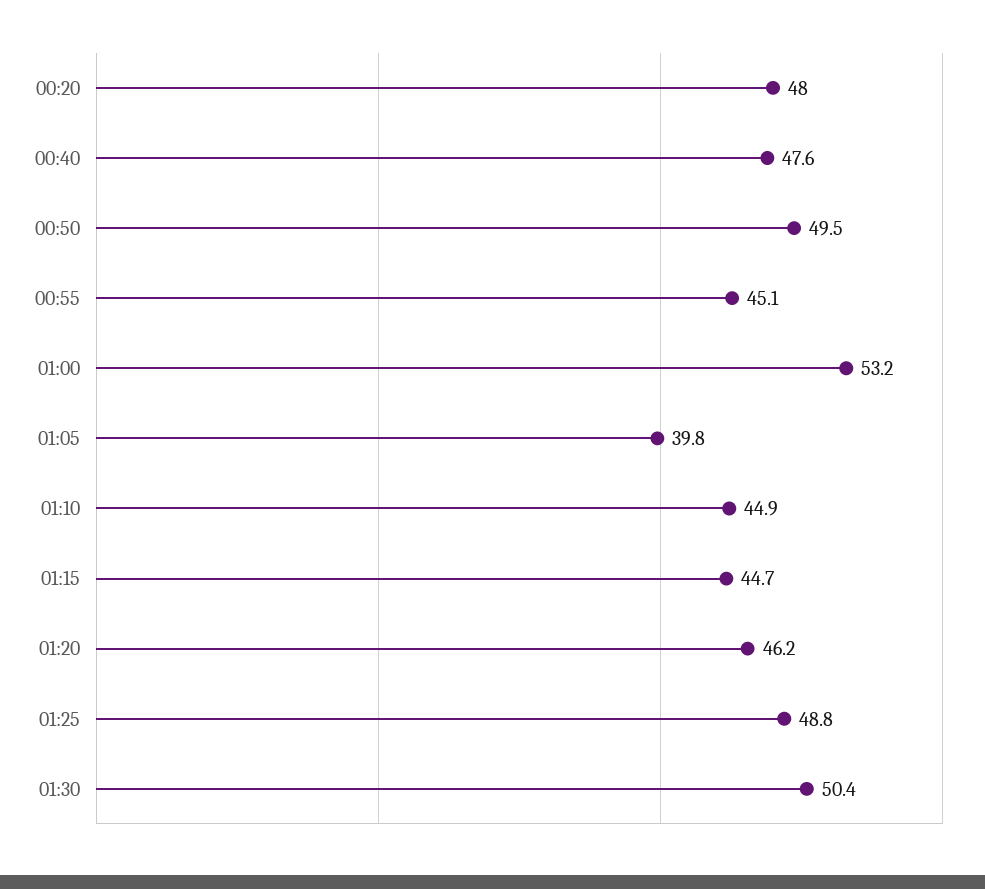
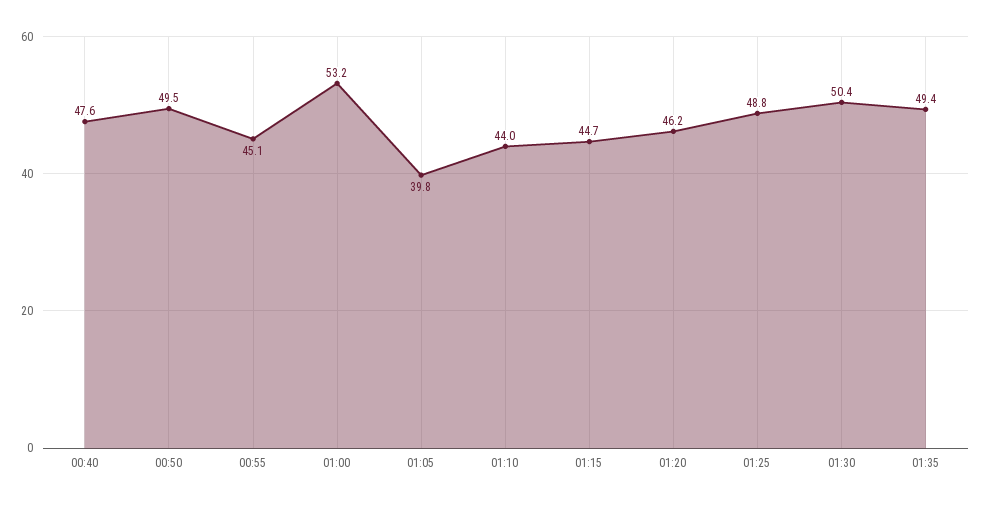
00:20: 48 -> none
01:10: 44.9 -> 44
01:35: none -> 49.4

